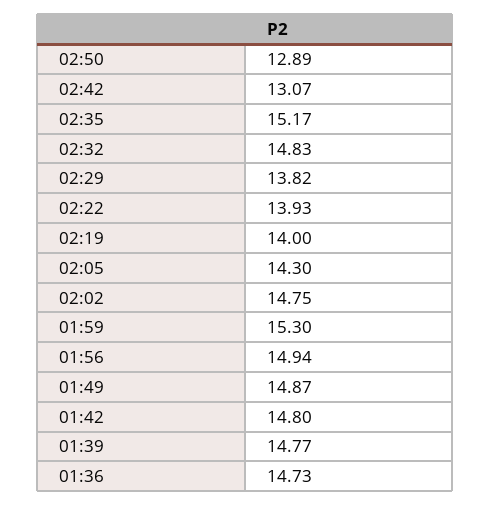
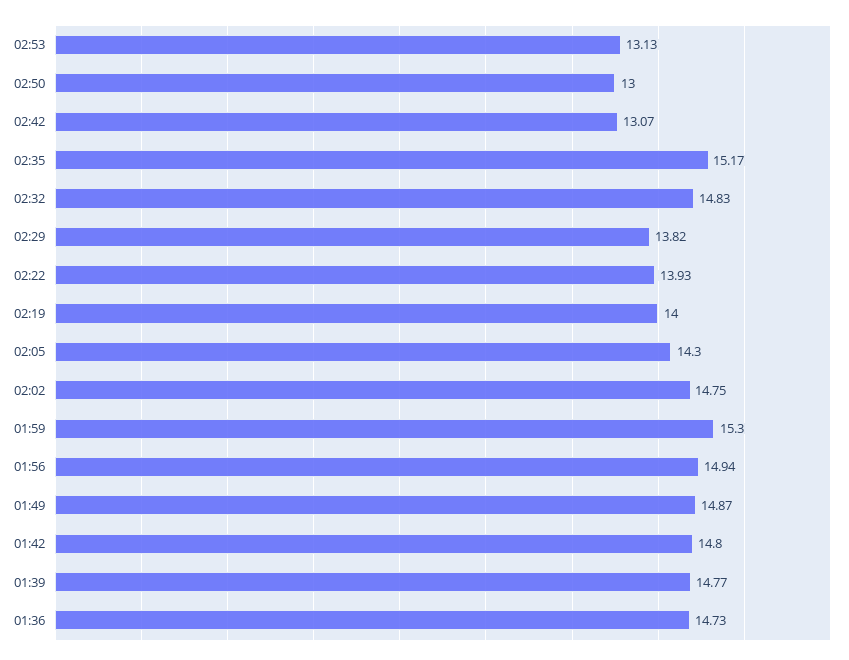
02:50: 12.89 -> 13
02:53: none -> 13.13

